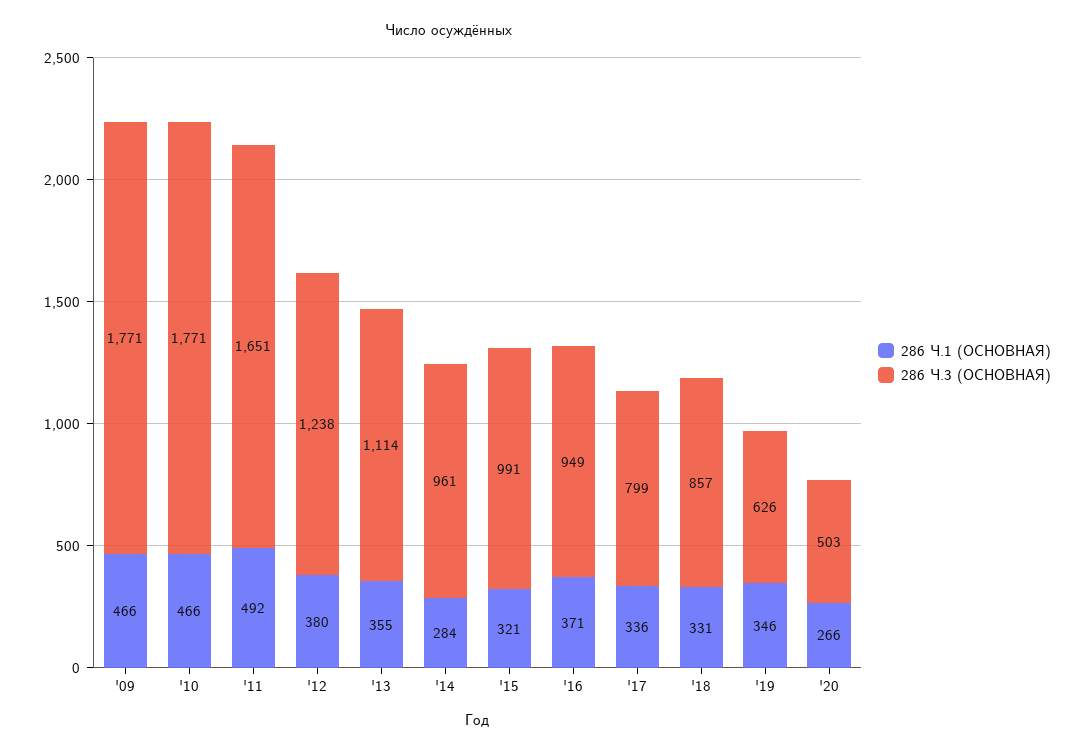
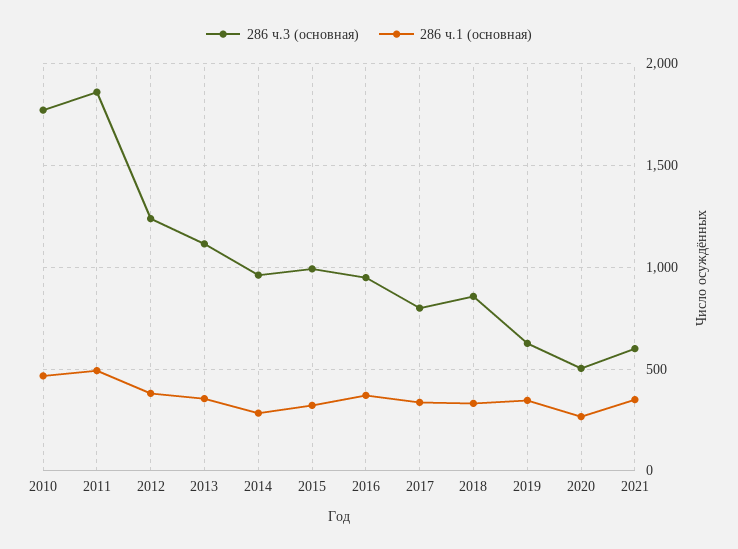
286 Ч.1 (ОСНОВНАЯ), '09: 466 -> none
286 Ч.3 (ОСНОВНАЯ), '09: 1771 -> none
286 Ч.3 (ОСНОВНАЯ), '11: 1651 -> 1850
286 Ч.3 (ОСНОВНАЯ), 2021: none -> 600
286 Ч.1 (ОСНОВНАЯ), 2021: none -> 350

